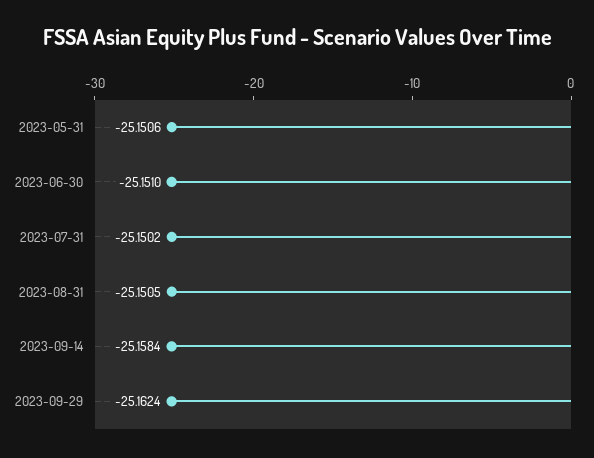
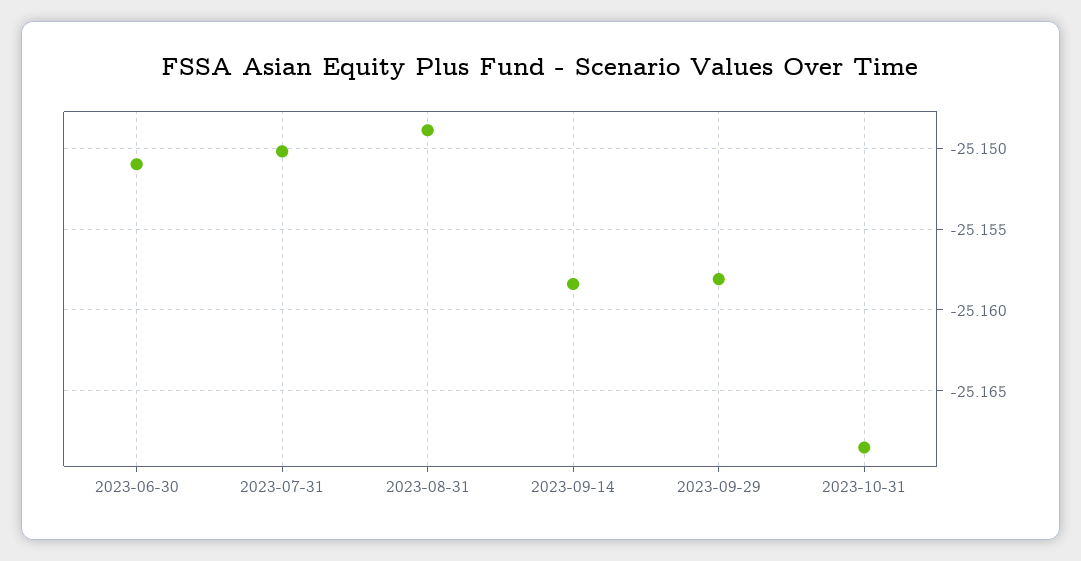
2023-05-31: -25.1506 -> none
2023-08-31: -25.1505 -> -25.149
2023-09-29: -25.1624 -> -25.158
2023-10-31: none -> -25.1685

